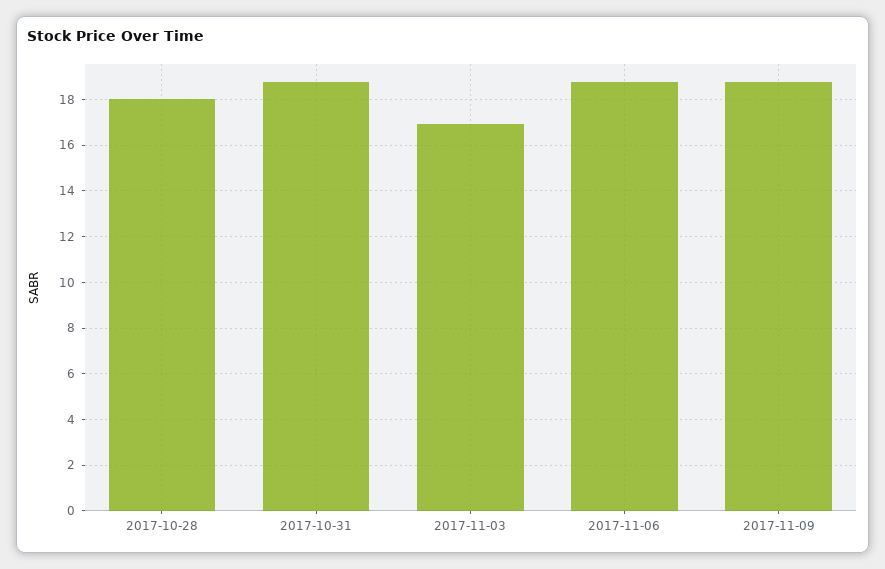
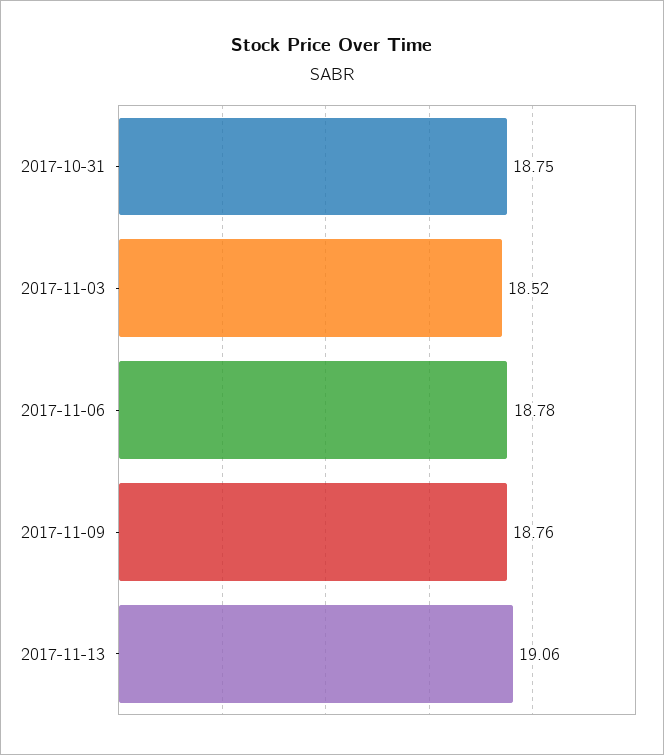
2017-10-28: 18 -> none
2017-11-03: 17 -> 18.52
2017-11-13: none -> 19.06

